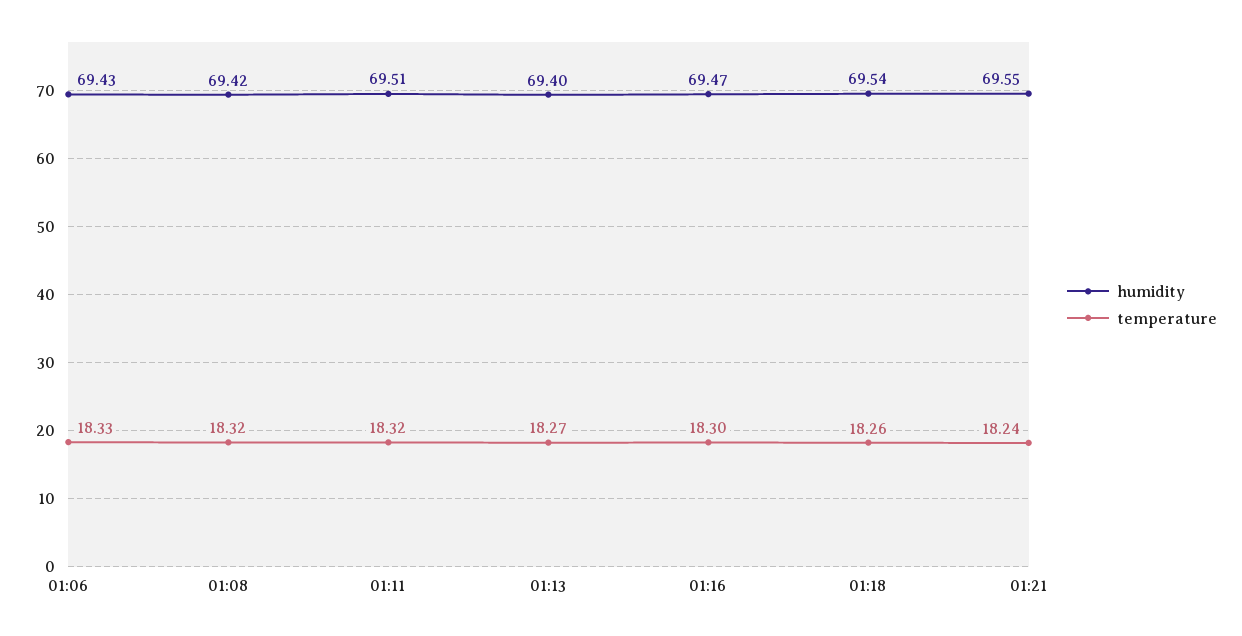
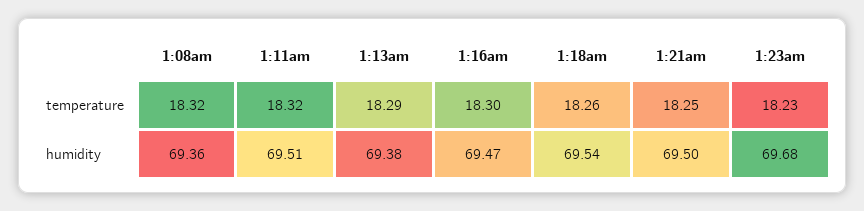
humidity, 01:06: 69.43 -> none
temperature, 01:06: 18.33 -> none
humidity, 01:08: 69.42 -> 69.36
humidity, 01:13: 69.4 -> 69.38
temperature, 01:13: 18.27 -> 18.29
humidity, 01:21: 69.55 -> 69.5
temperature, 01:21: 18.24 -> 18.25
temperature, 1:23am: none -> 18.23
humidity, 1:23am: none -> 69.68

